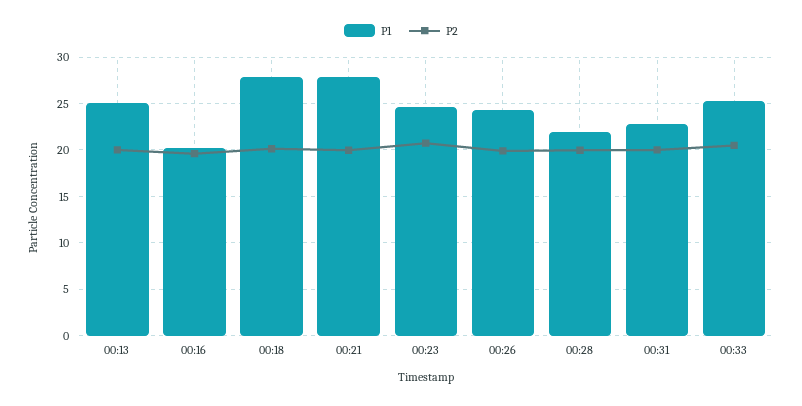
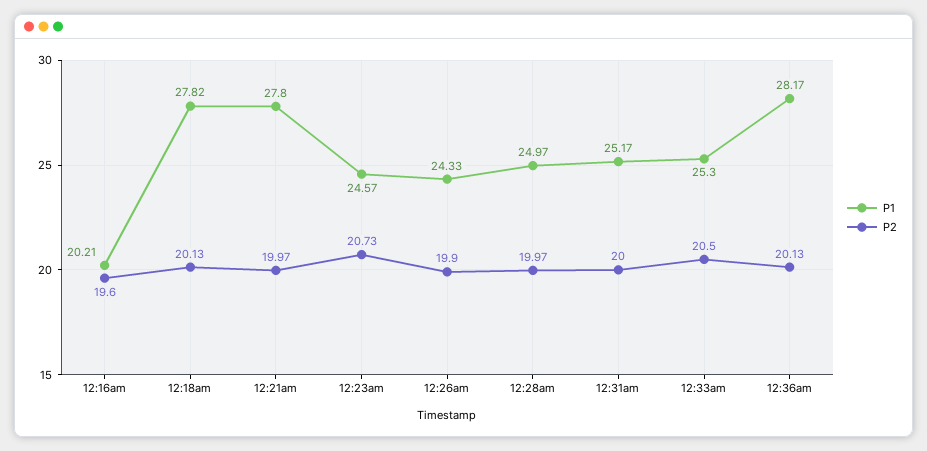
P1, 00:13: 25 -> none
P2, 00:13: 20 -> none
P1, 00:28: 22 -> 24.97
P1, 00:31: 23 -> 25.17
P1, 12:36am: none -> 28.17
P2, 12:36am: none -> 20.13

